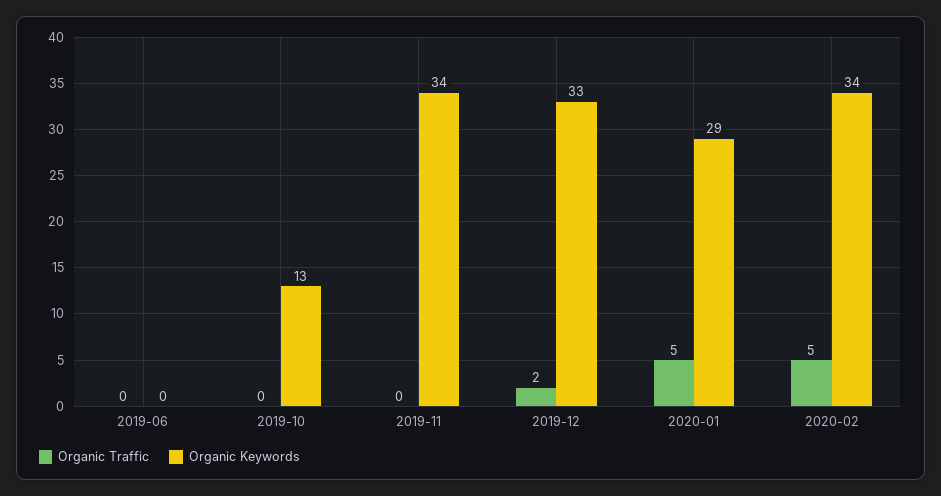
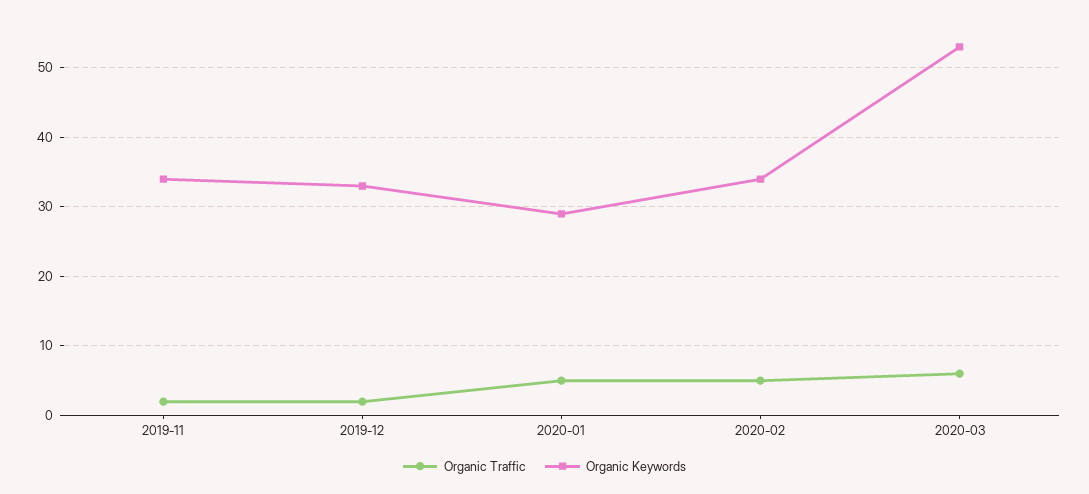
Organic Traffic, 2019-06: 0 -> none
Organic Keywords, 2019-06: 0 -> none
Organic Traffic, 2019-10: 0 -> none
Organic Keywords, 2019-10: 13 -> none
Organic Traffic, 2019-11: 0 -> 2
Organic Traffic, 2020-03: none -> 6
Organic Keywords, 2020-03: none -> 53

